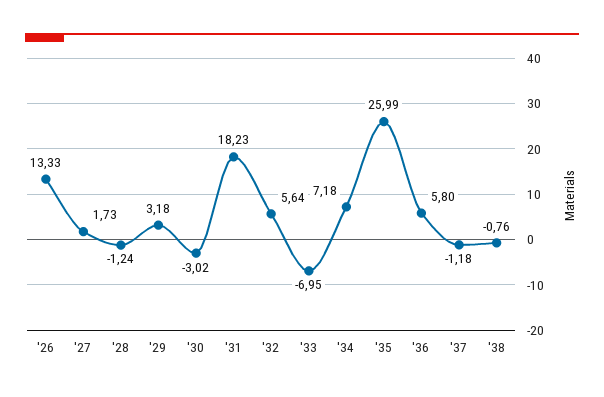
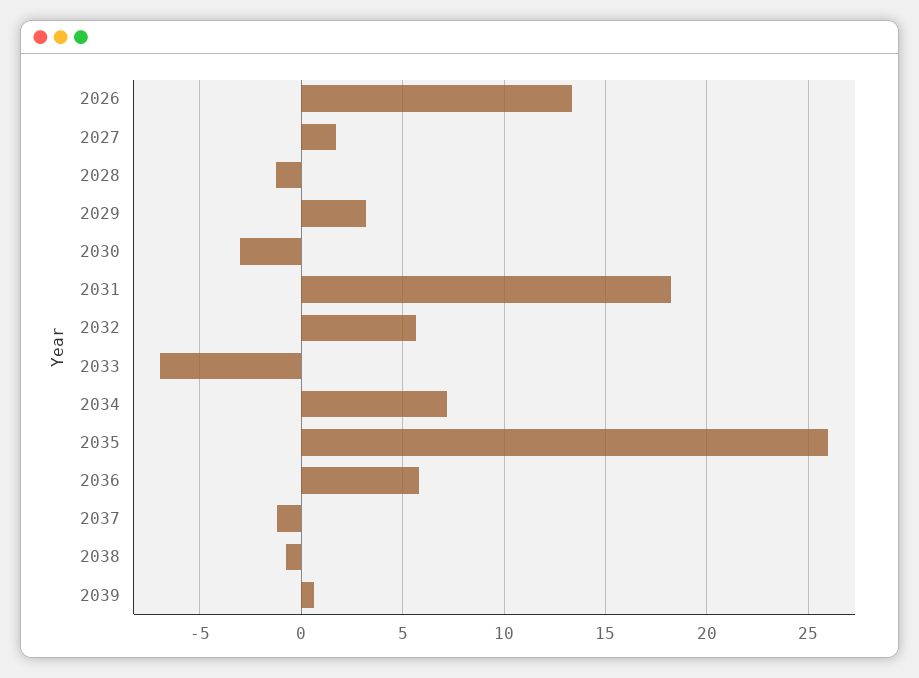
2039: none -> 0.5

